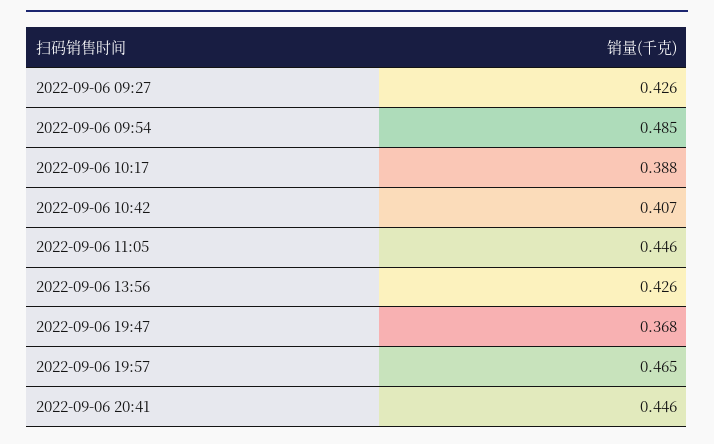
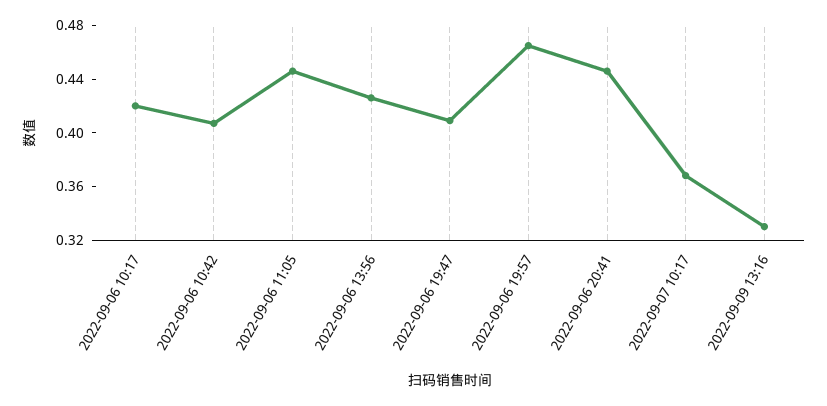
2022-09-06 09:27: 0.426 -> none
2022-09-06 09:54: 0.485 -> none
2022-09-06 10:17: 0.388 -> 0.42
2022-09-06 19:47: 0.368 -> 0.41
2022-09-07 10:17: none -> 0.37
2022-09-09 13:16: none -> 0.33

